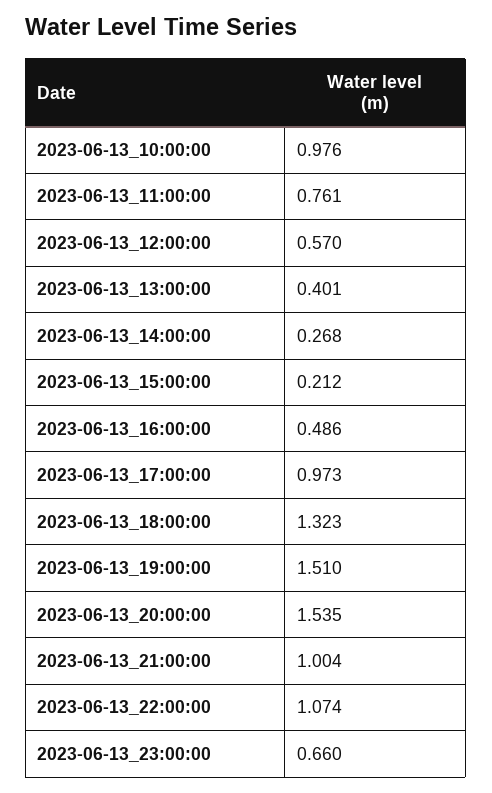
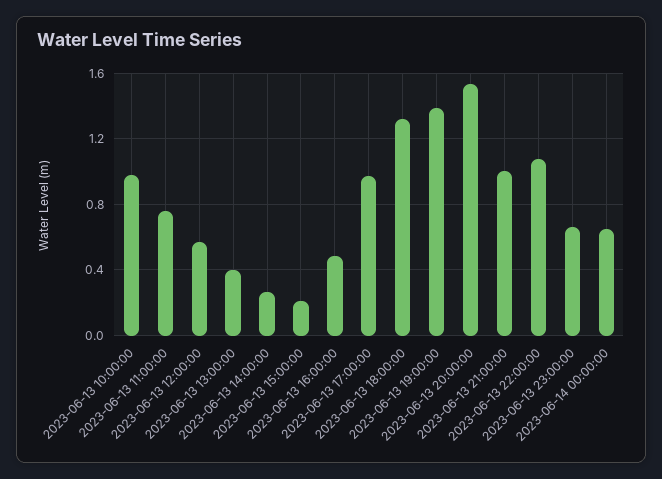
2023-06-13_19:00:00: 1.51 -> 1.4
2023-06-14 00:00:00: none -> 0.65

